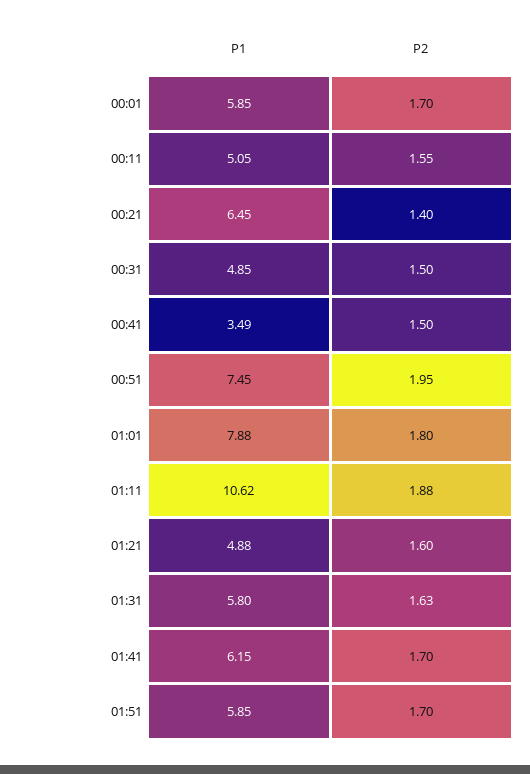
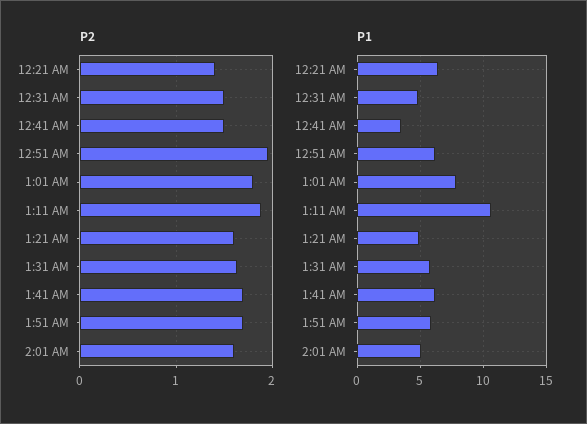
P1, 00:01: 5.85 -> none
P2, 00:01: 1.7 -> none
P1, 00:11: 5.05 -> none
P2, 00:11: 1.55 -> none
P1, 00:51: 7.45 -> 6
P2, 2:01 AM: none -> 1.6
P1, 2:01 AM: none -> 5

